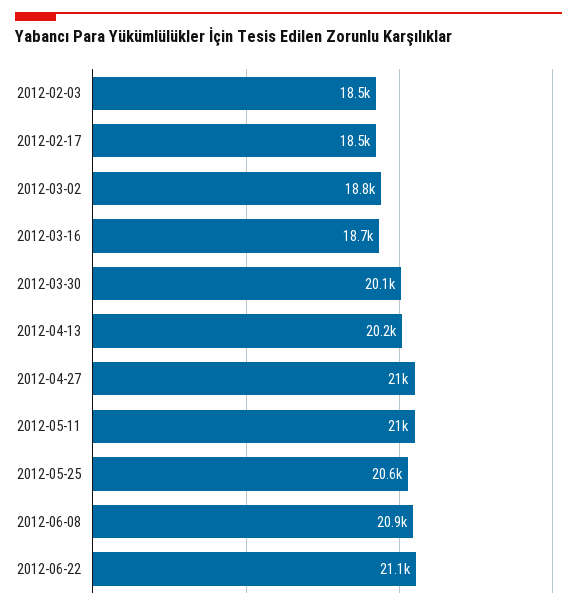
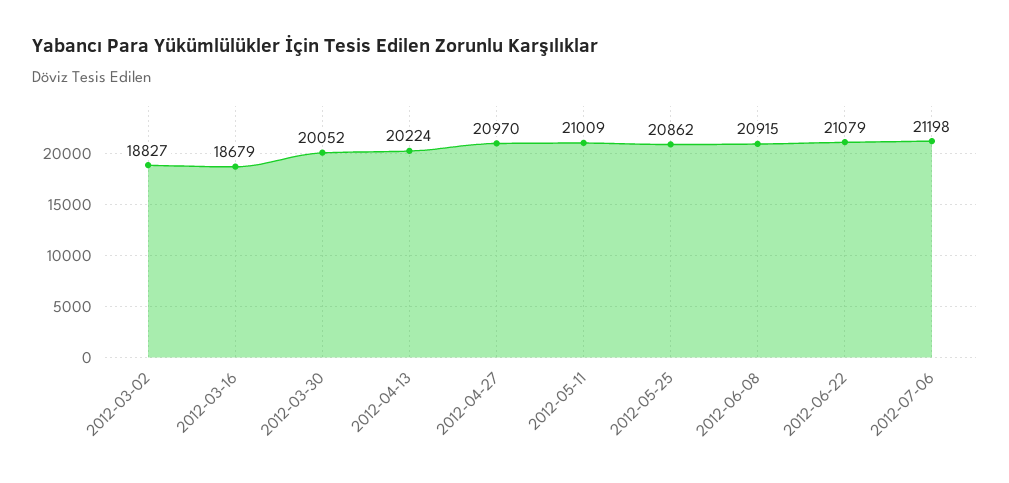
2012-02-03: 18500 -> none
2012-02-17: 18500 -> none
2012-05-25: 20600 -> 20862
2012-07-06: none -> 21198

